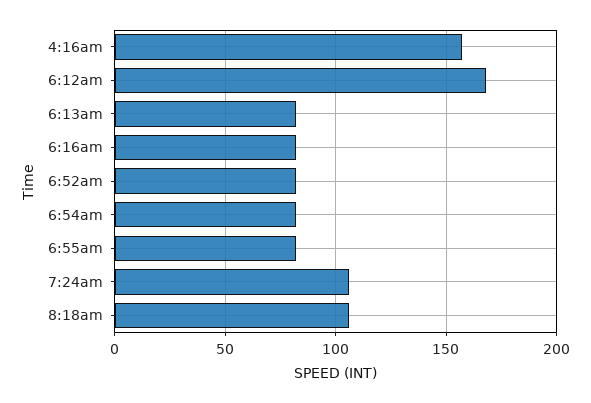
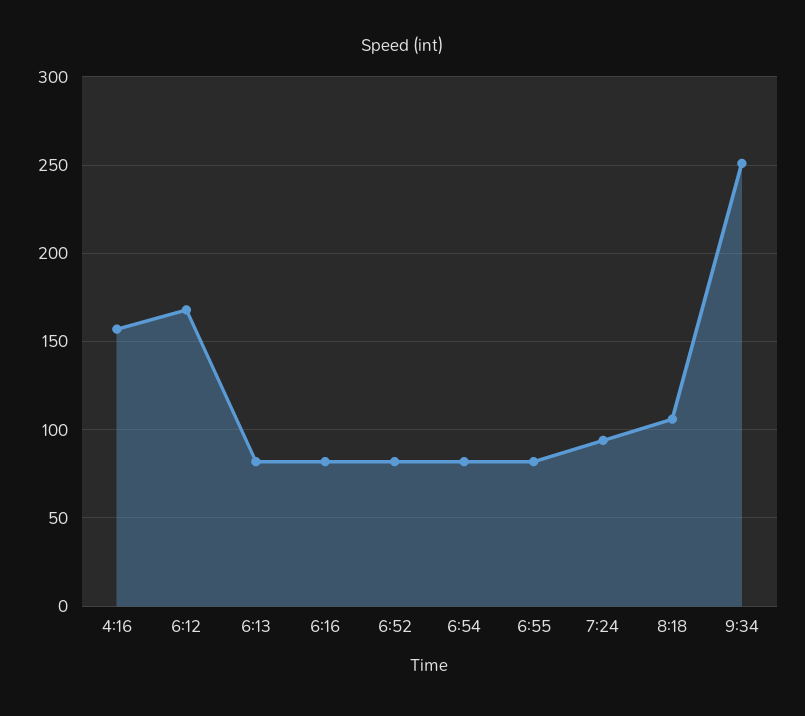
7:24am: 105 -> 95
9:34: none -> 250

